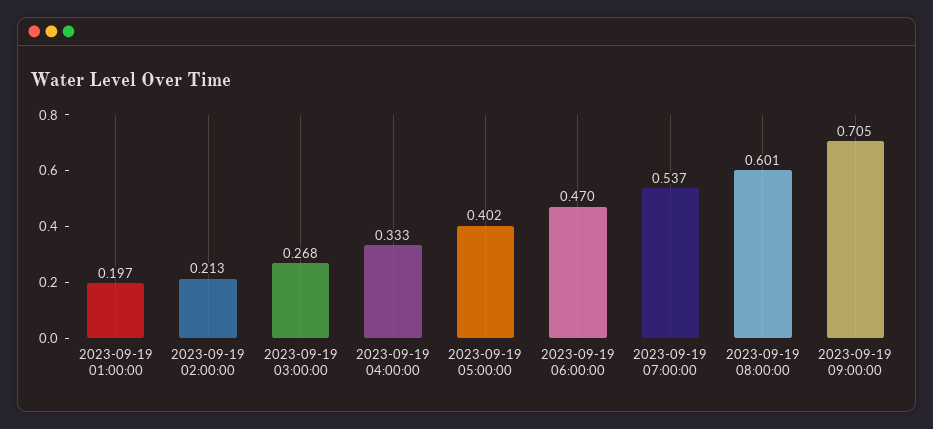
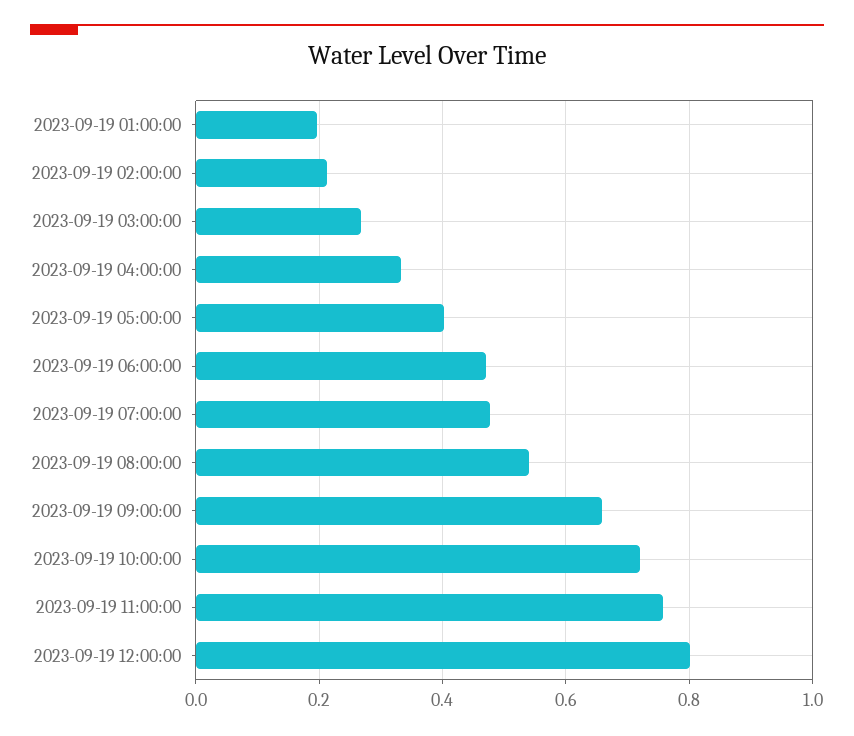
2023-09-19 07:00:00: 0.537 -> 0.48
2023-09-19 08:00:00: 0.601 -> 0.54
2023-09-19 09:00:00: 0.705 -> 0.66
2023-09-19 10:00:00: none -> 0.72
2023-09-19 11:00:00: none -> 0.76
2023-09-19 12:00:00: none -> 0.8

